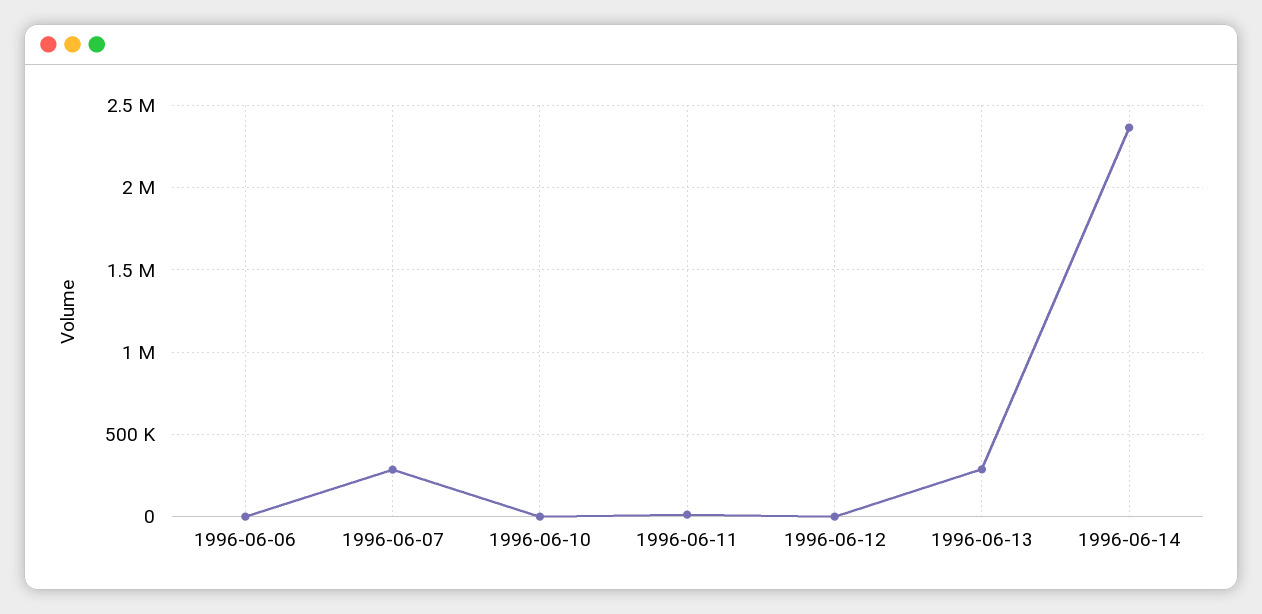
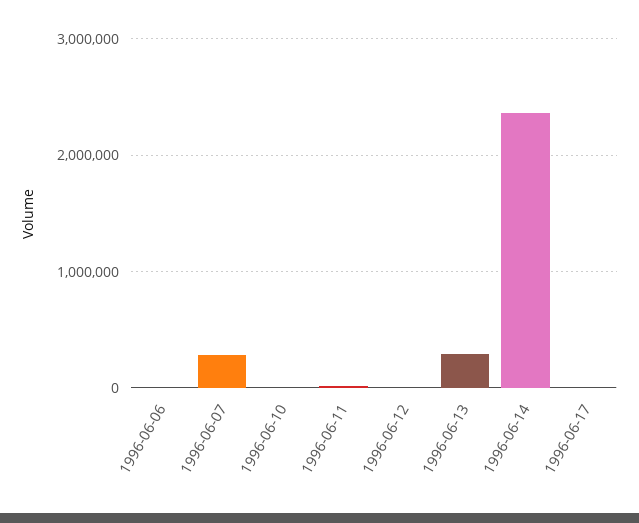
1996-06-17: none -> 0

